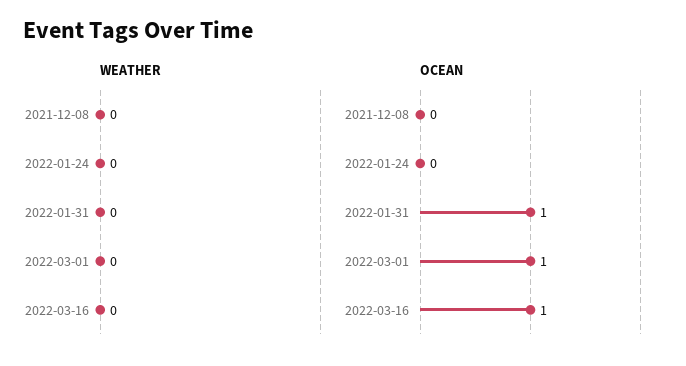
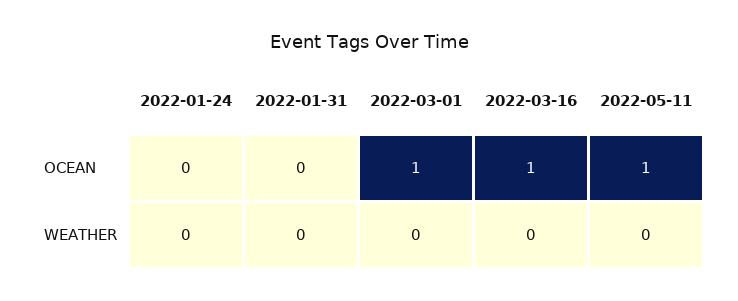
WEATHER, 2021-12-08: 0 -> none
OCEAN, 2021-12-08: 0 -> none
OCEAN, 2022-01-31: 1 -> 0
OCEAN, 2022-05-11: none -> 1
WEATHER, 2022-05-11: none -> 0

